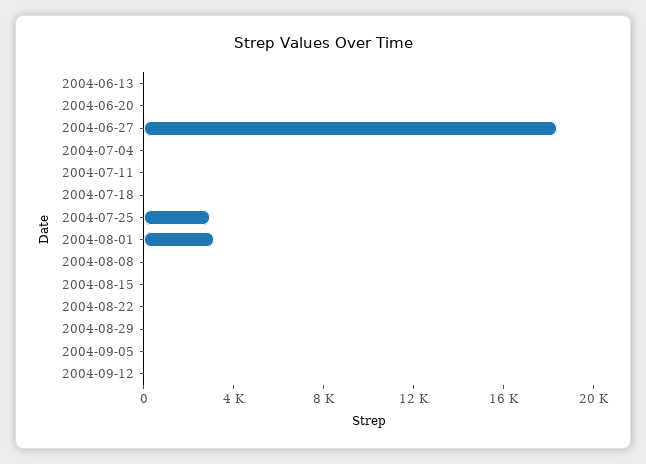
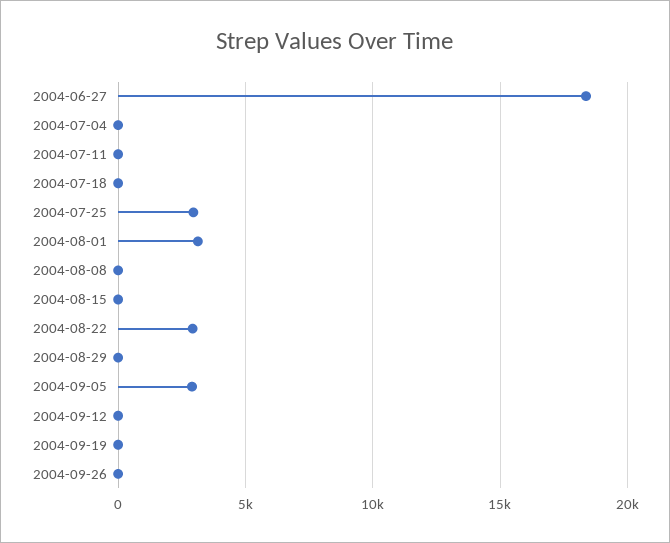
2004-06-13: 0 -> none
2004-06-20: 0 -> none
2004-08-22: 0 -> 3000
2004-09-05: 0 -> 3000
2004-09-19: none -> 0
2004-09-26: none -> 0

